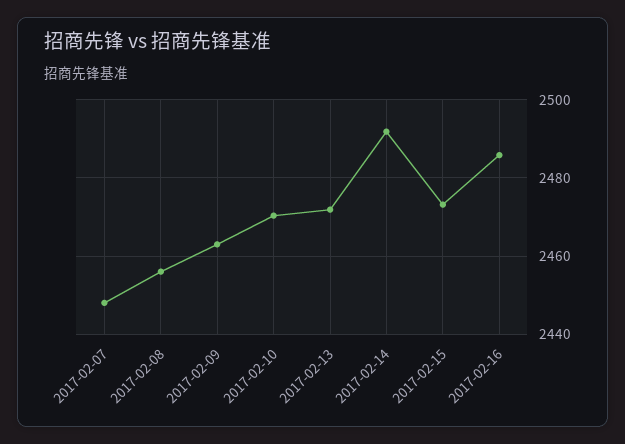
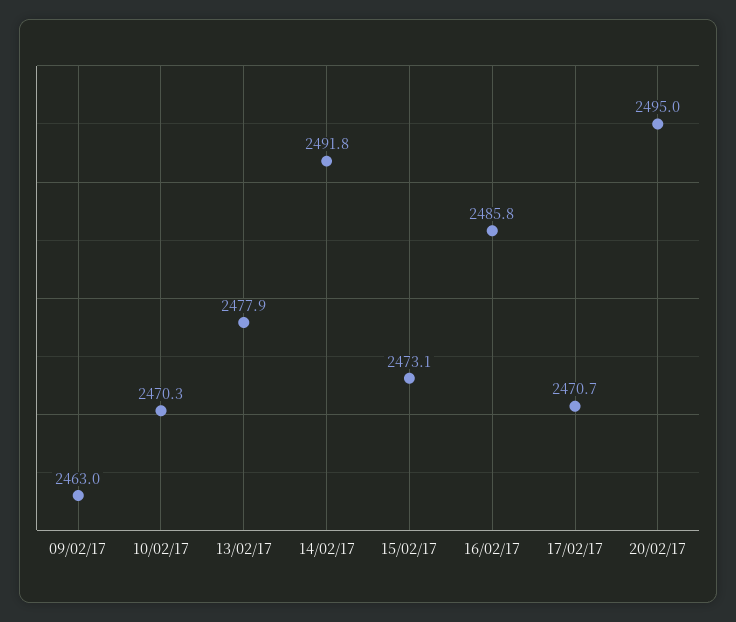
2017-02-07: 2448 -> none
2017-02-08: 2456 -> none
2017-02-13: 2472 -> 2477.9
17/02/17: none -> 2470.7
20/02/17: none -> 2495

